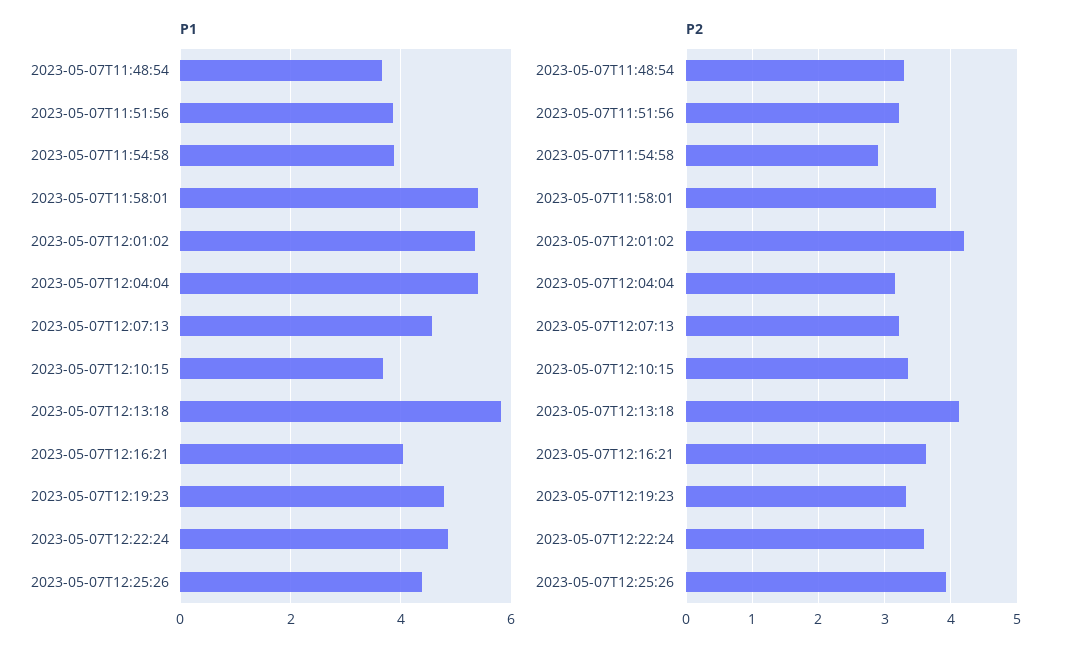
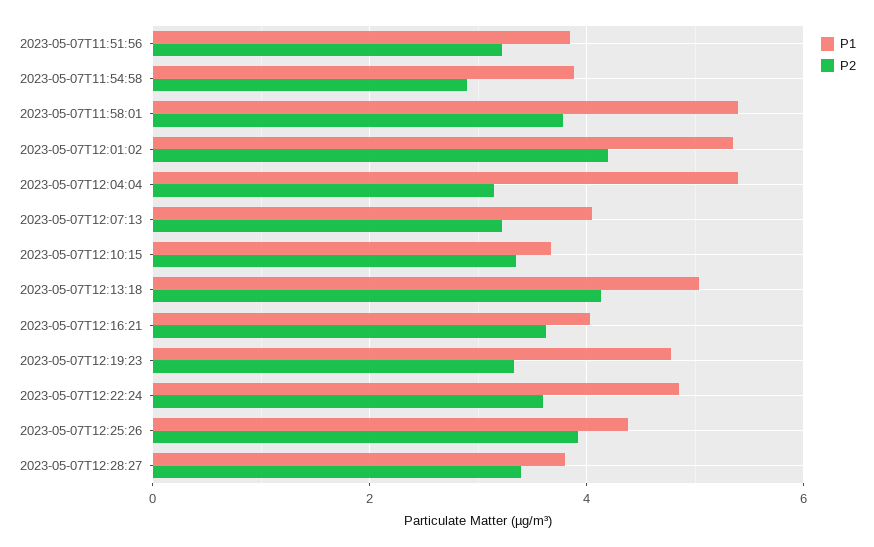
P1, 2023-05-07T11:48:54: 3.6 -> none
P1, 2023-05-07T12:07:13: 4.6 -> 4
P1, 2023-05-07T12:13:18: 5.8 -> 5
P2, 2023-05-07T11:48:54: 3.3 -> none
P1, 2023-05-07T12:28:27: none -> 3.8
P2, 2023-05-07T12:28:27: none -> 3.4

